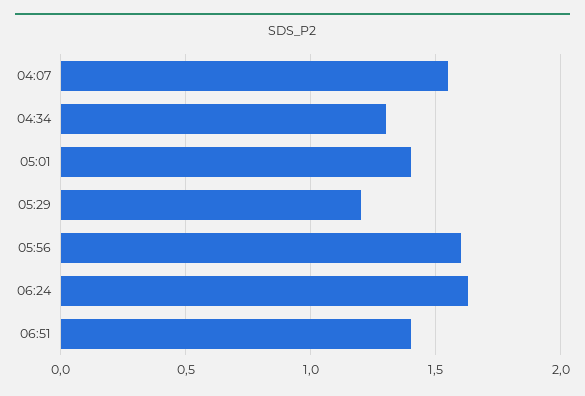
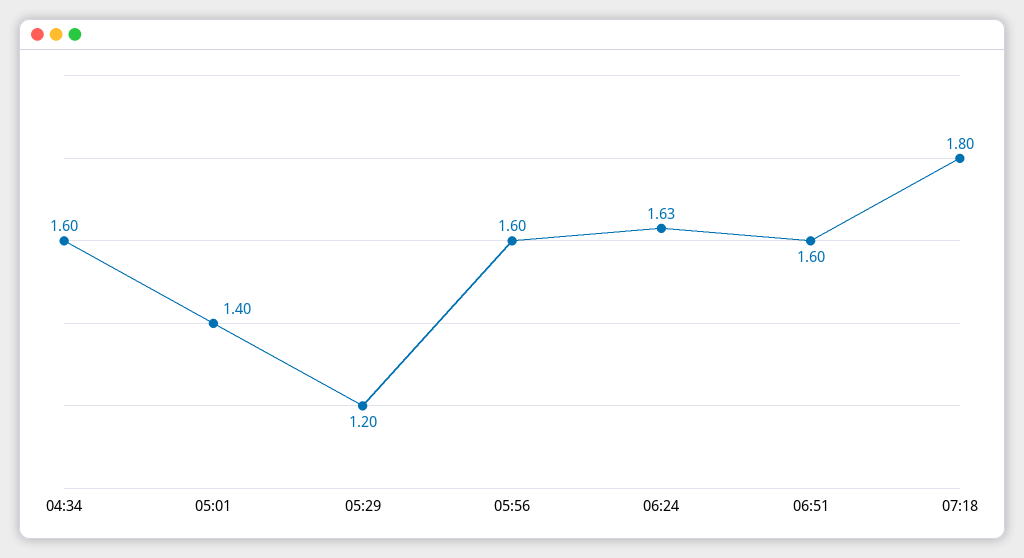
04:07: 1.55 -> none
04:34: 1.3 -> 1.6
06:51: 1.4 -> 1.6
07:18: none -> 1.8

